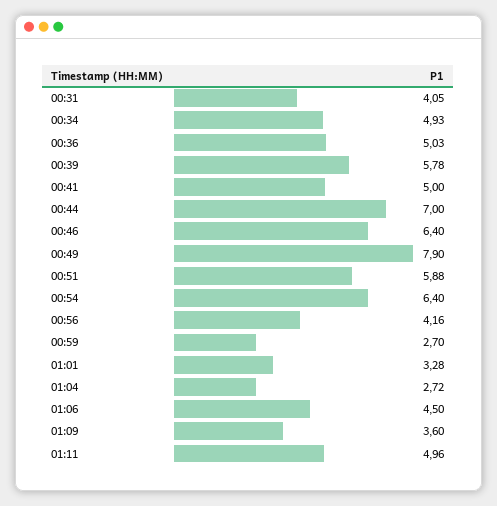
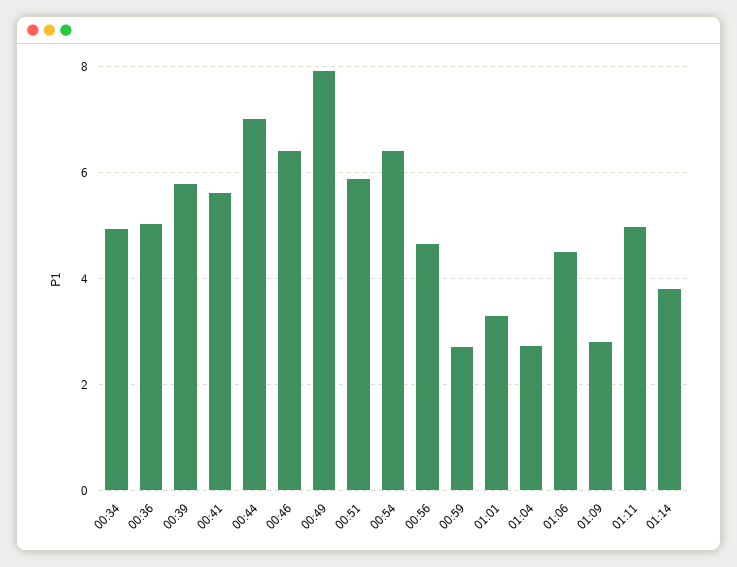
00:31: 4.05 -> none
00:41: 5 -> 5.6
00:56: 4.16 -> 4.6
01:09: 3.6 -> 2.8
01:14: none -> 3.8

